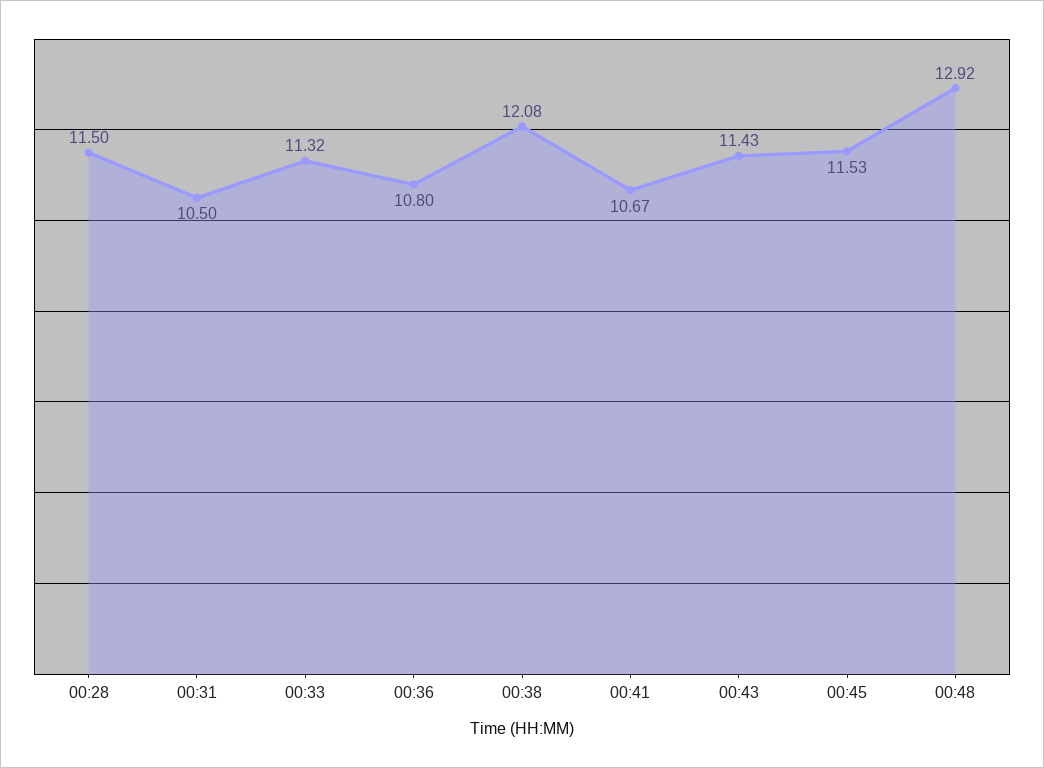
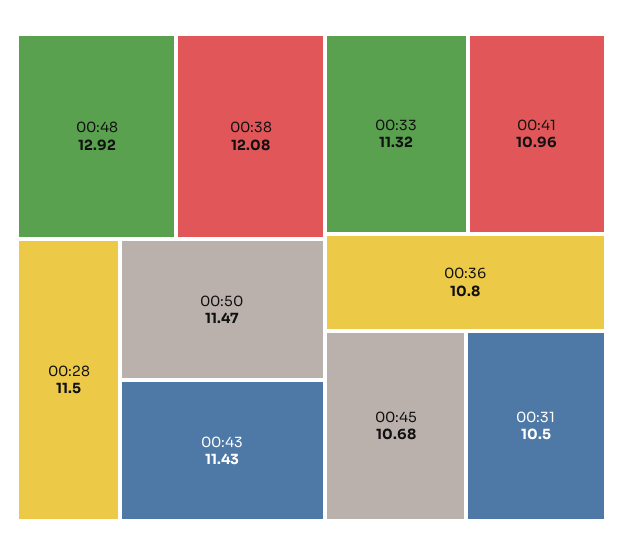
00:41: 10.67 -> 10.96
00:45: 11.53 -> 10.68
00:50: none -> 11.47

